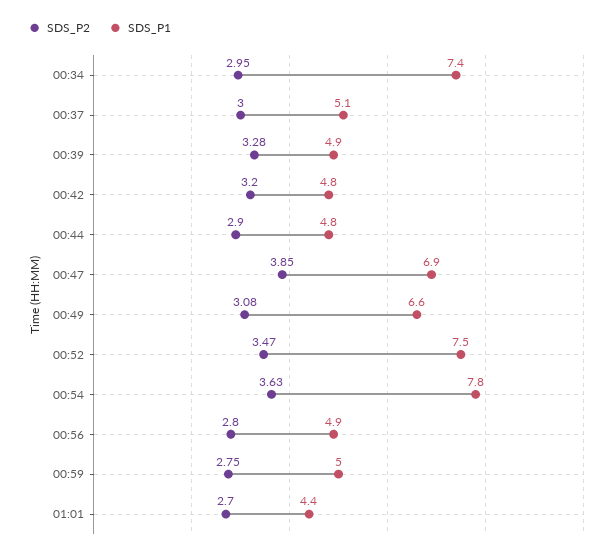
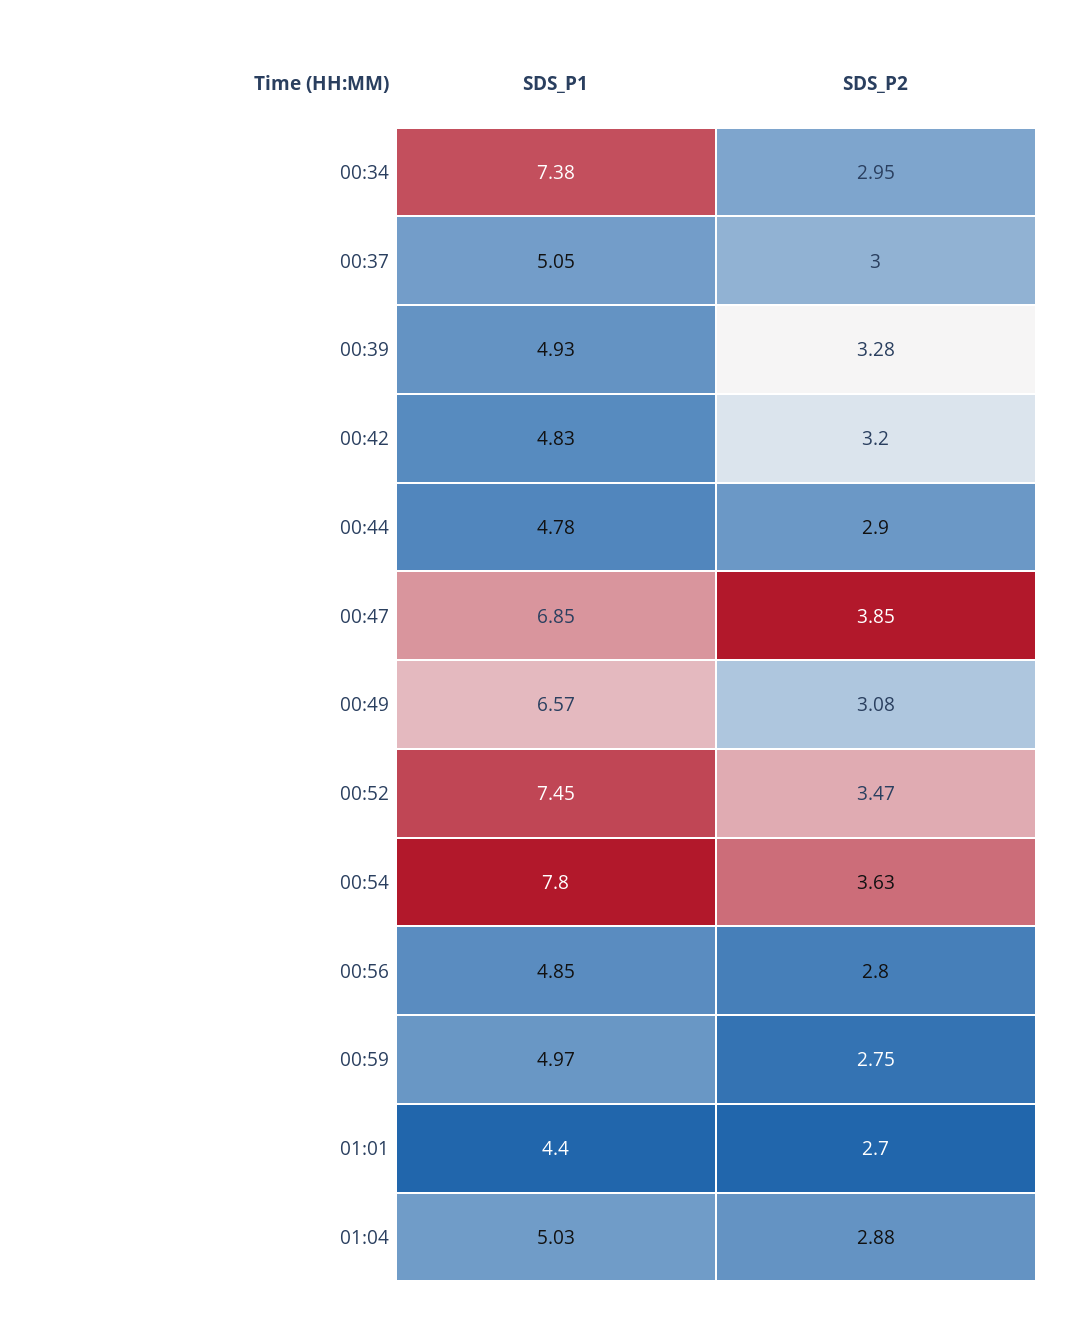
SDS_P1, 01:04: none -> 5.03
SDS_P2, 01:04: none -> 2.88

